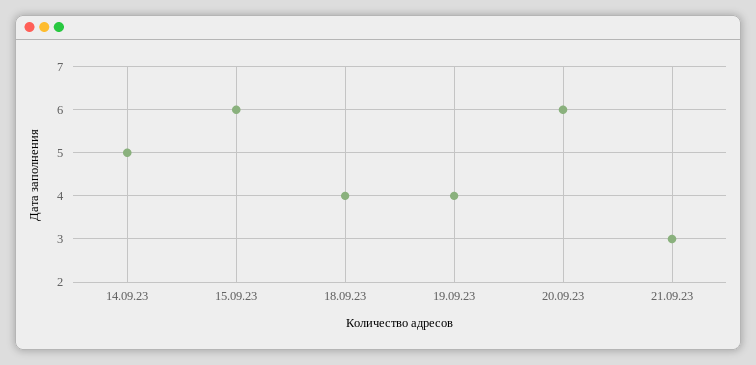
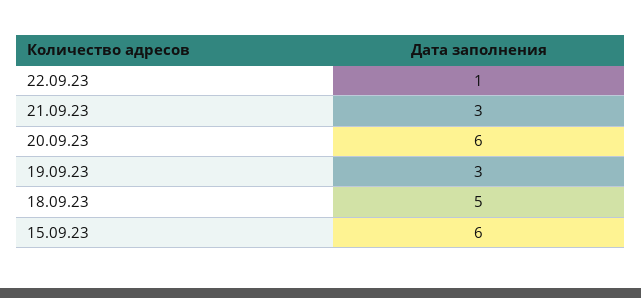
14.09.23: 5 -> none
18.09.23: 4 -> 5
19.09.23: 4 -> 3
22.09.23: none -> 1

